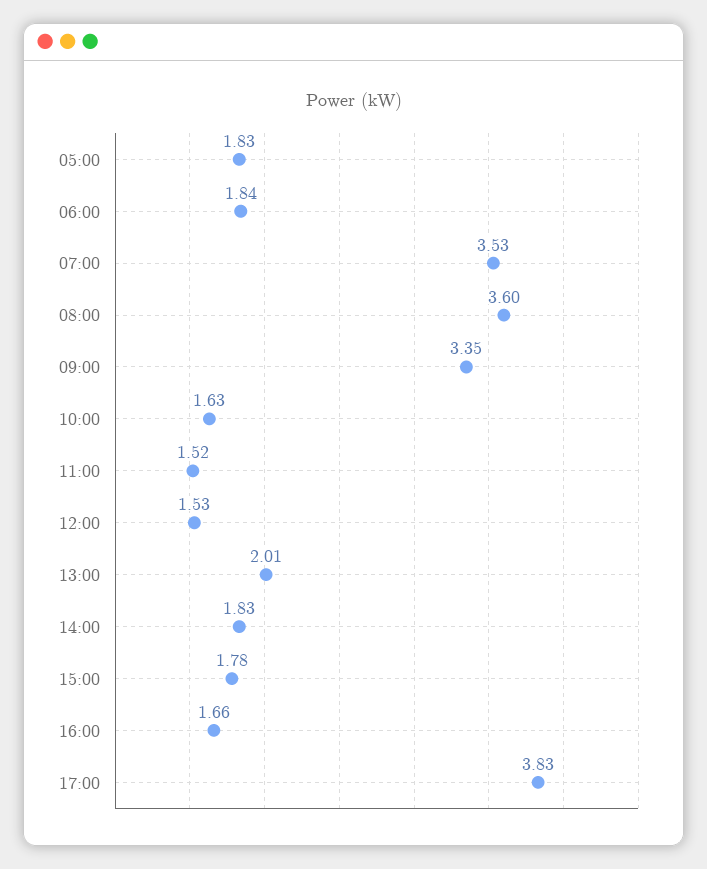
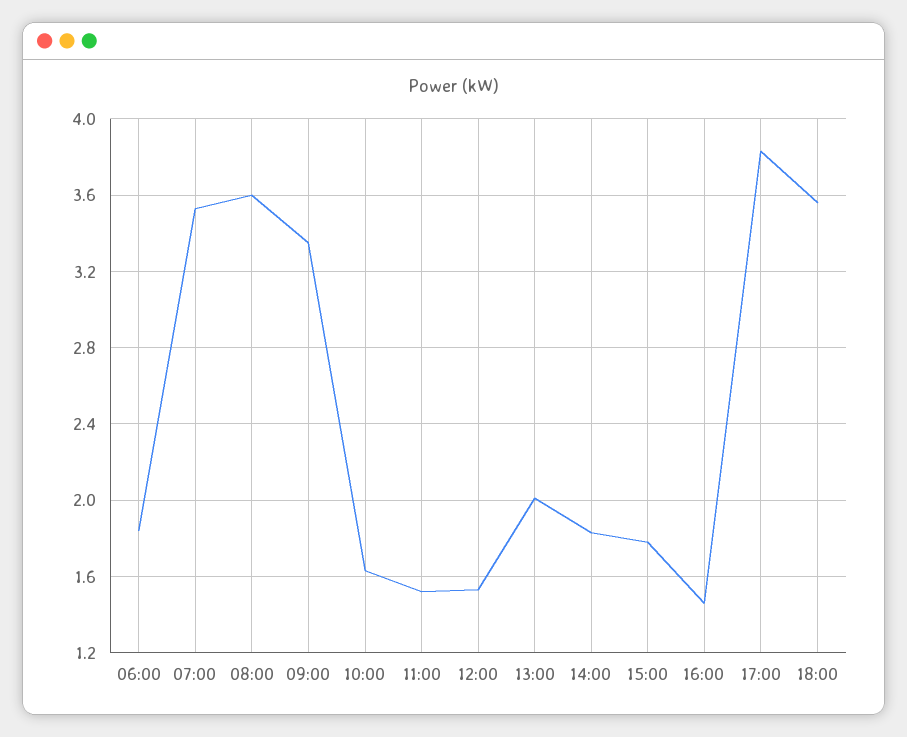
05:00: 1.83 -> none
16:00: 1.66 -> 1.45
18:00: none -> 3.55

